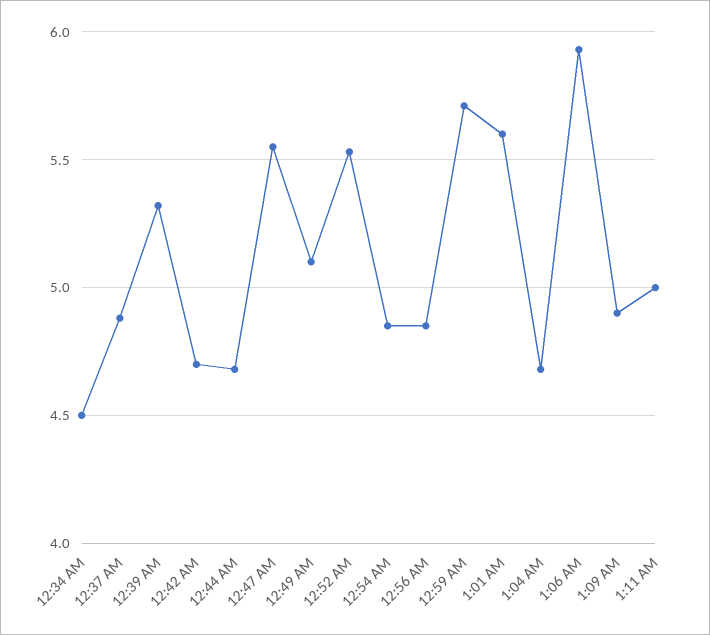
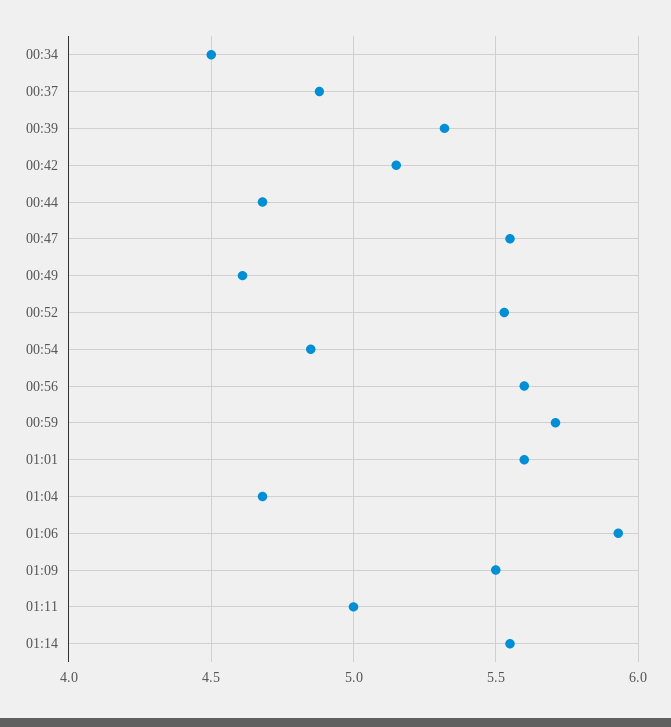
12:42 AM: 4.7 -> 5.15
12:49 AM: 5.1 -> 4.6
12:56 AM: 4.85 -> 5.6
1:09 AM: 4.9 -> 5.5
01:14: none -> 5.55

